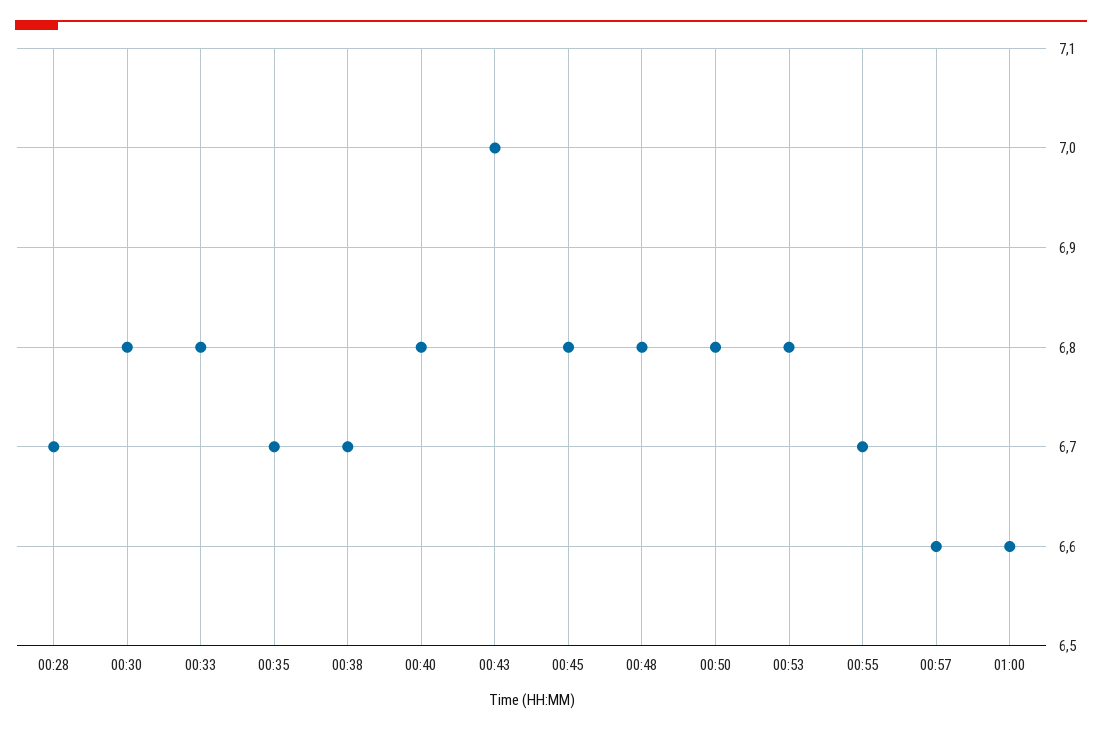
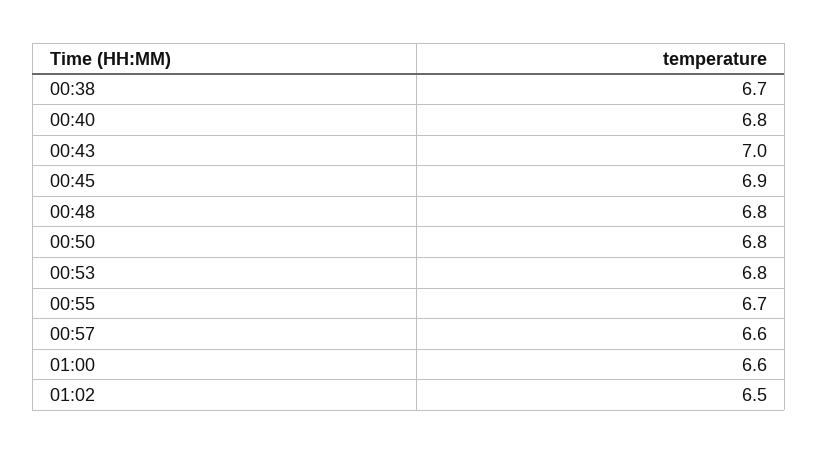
00:28: 6.7 -> none
00:30: 6.8 -> none
00:33: 6.8 -> none
00:35: 6.7 -> none
00:45: 6.8 -> 6.9
01:02: none -> 6.5

